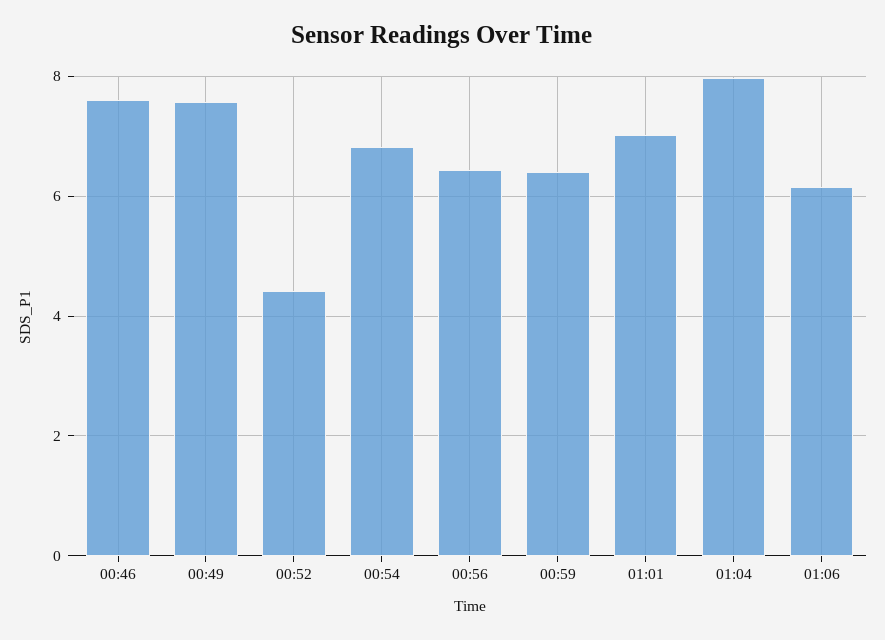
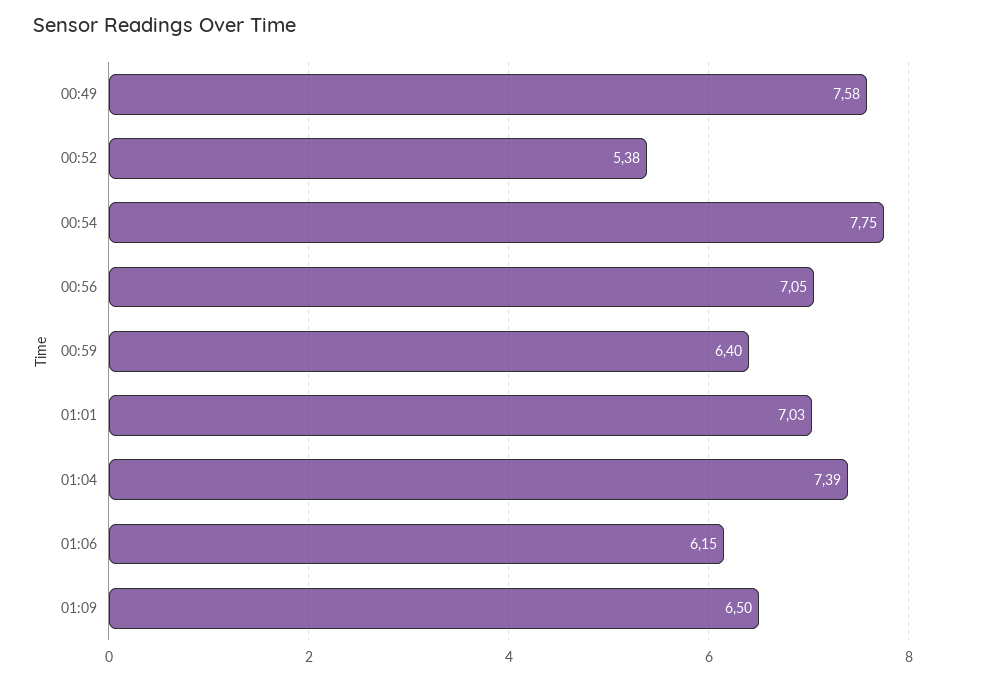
00:46: 7.6 -> none
00:52: 4.4 -> 5.38
00:54: 6.8 -> 7.75
00:56: 6.4 -> 7.05
01:04: 8 -> 7.39
01:09: none -> 6.5

